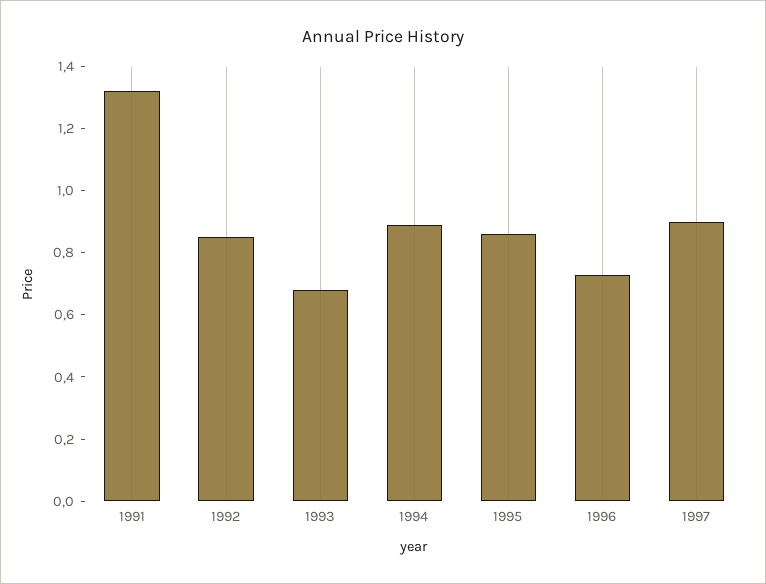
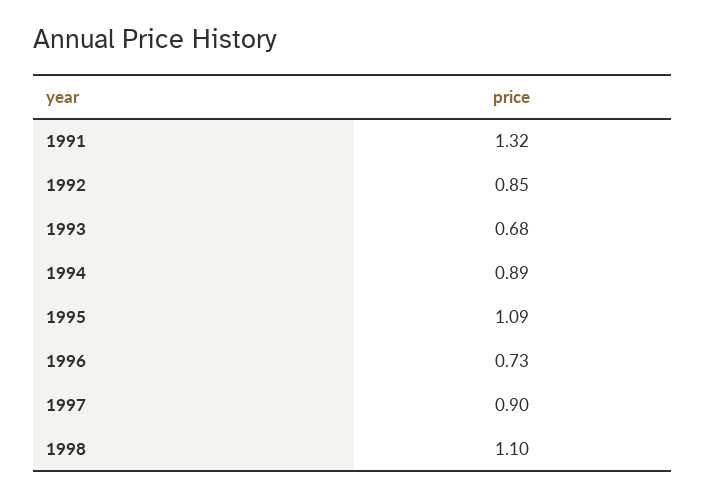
1995: 0.85 -> 1.09
1998: none -> 1.1

